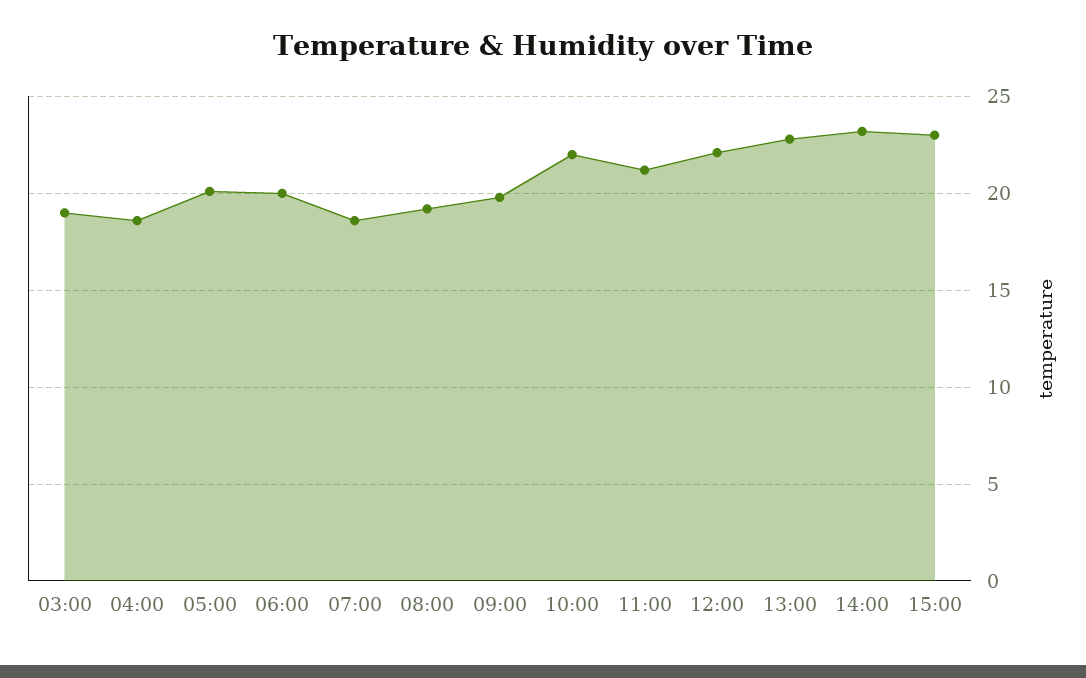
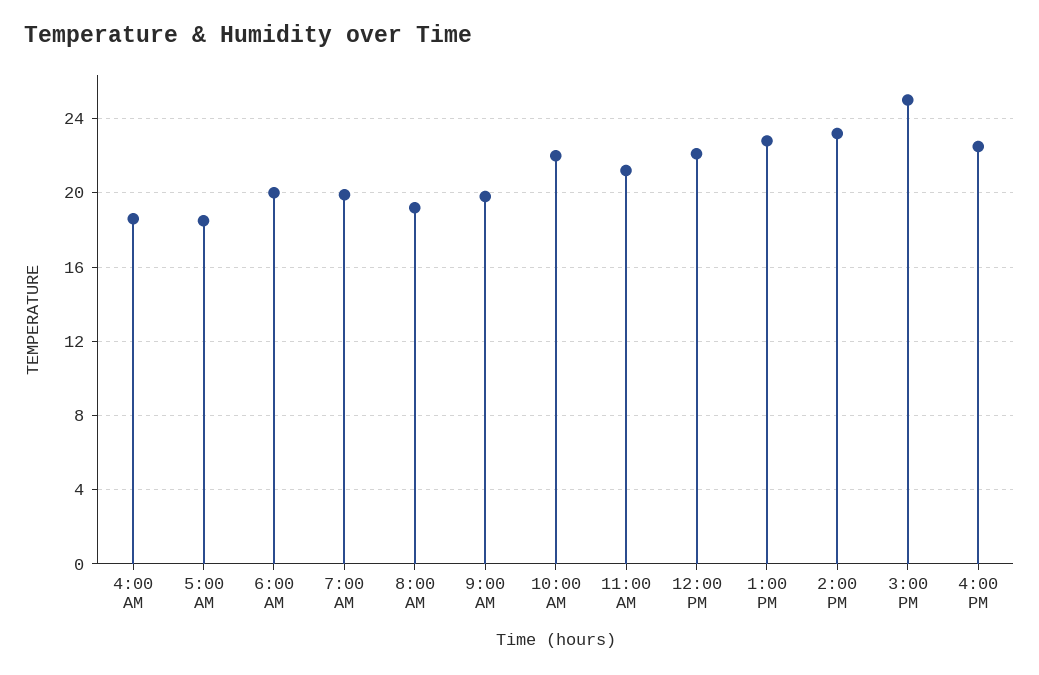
03:00: 19 -> none
05:00: 20 -> 18.5
07:00: 18.5 -> 20
15:00: 23 -> 25
4:00 PM: none -> 22.5

